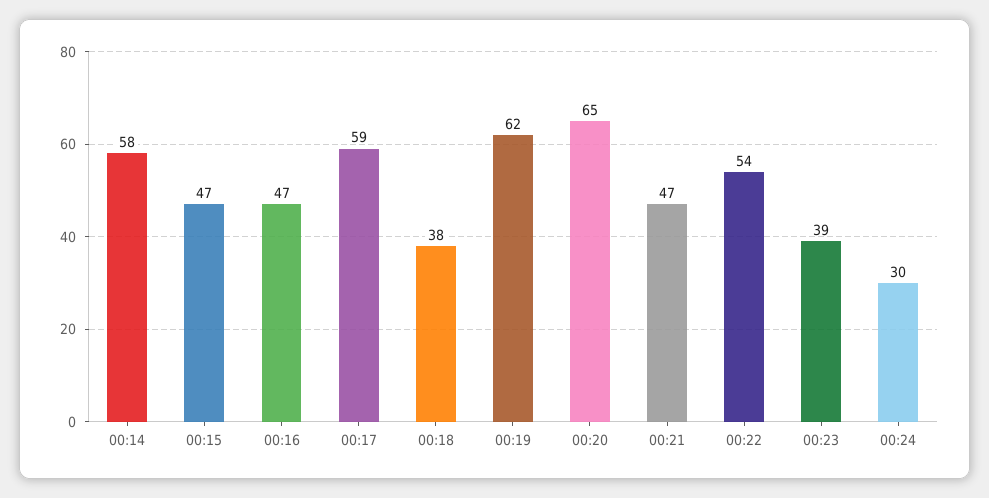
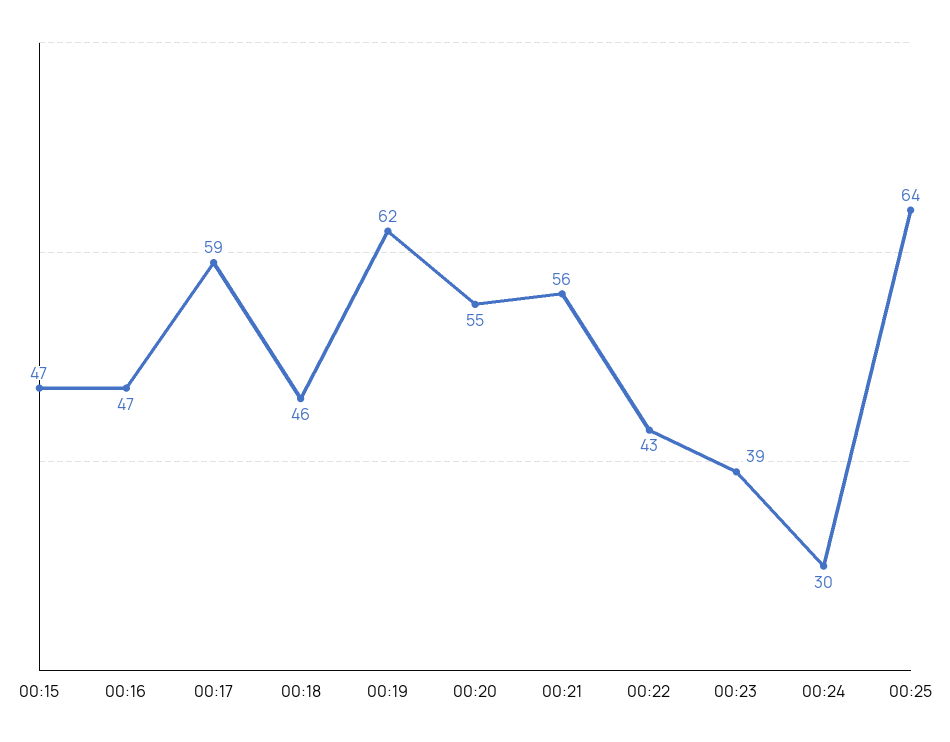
00:14: 58 -> none
00:18: 38 -> 46
00:20: 65 -> 55
00:21: 47 -> 56
00:22: 54 -> 43
00:25: none -> 64

